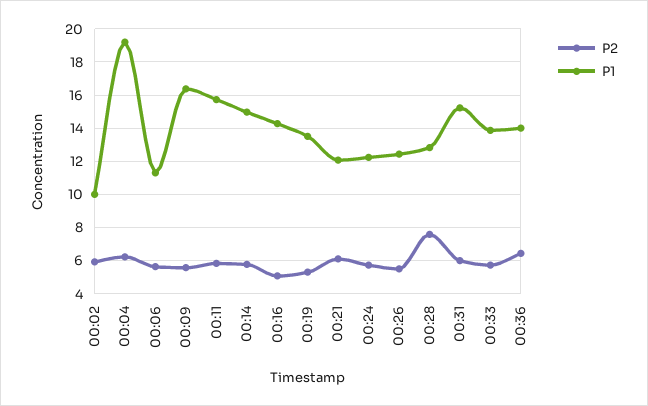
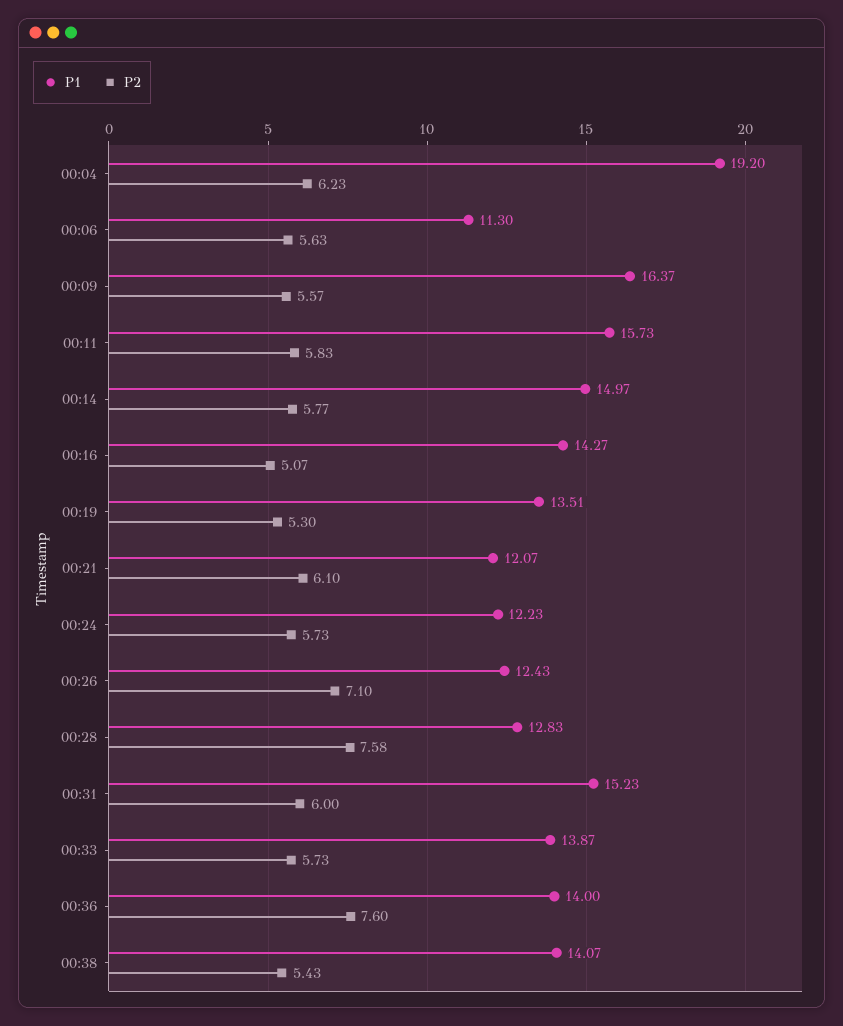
P2, 00:02: 6 -> none
P1, 00:02: 10 -> none
P2, 00:26: 5.5 -> 7.1
P2, 00:36: 6.5 -> 7.6
P1, 00:38: none -> 14.07
P2, 00:38: none -> 5.43

